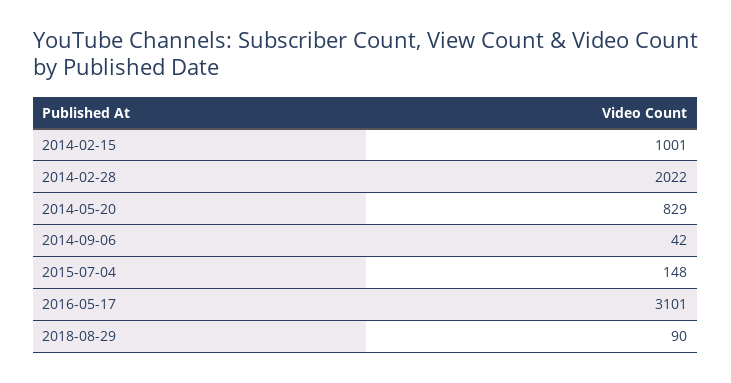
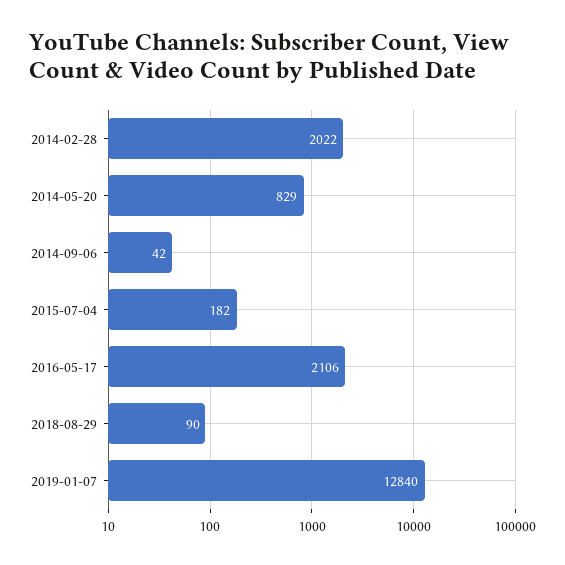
2014-02-15: 1001 -> none
2015-07-04: 148 -> 182
2016-05-17: 3101 -> 2106
2019-01-07: none -> 12840

